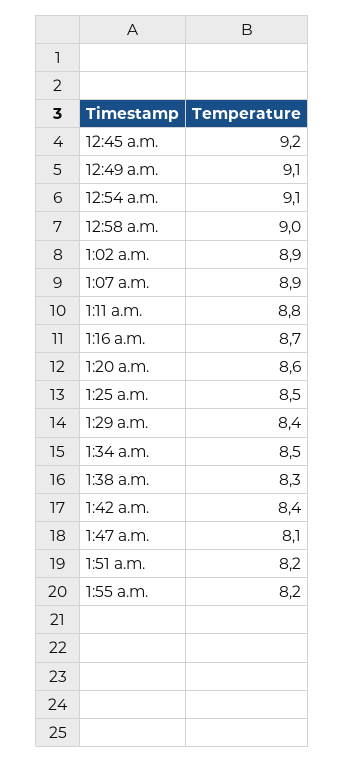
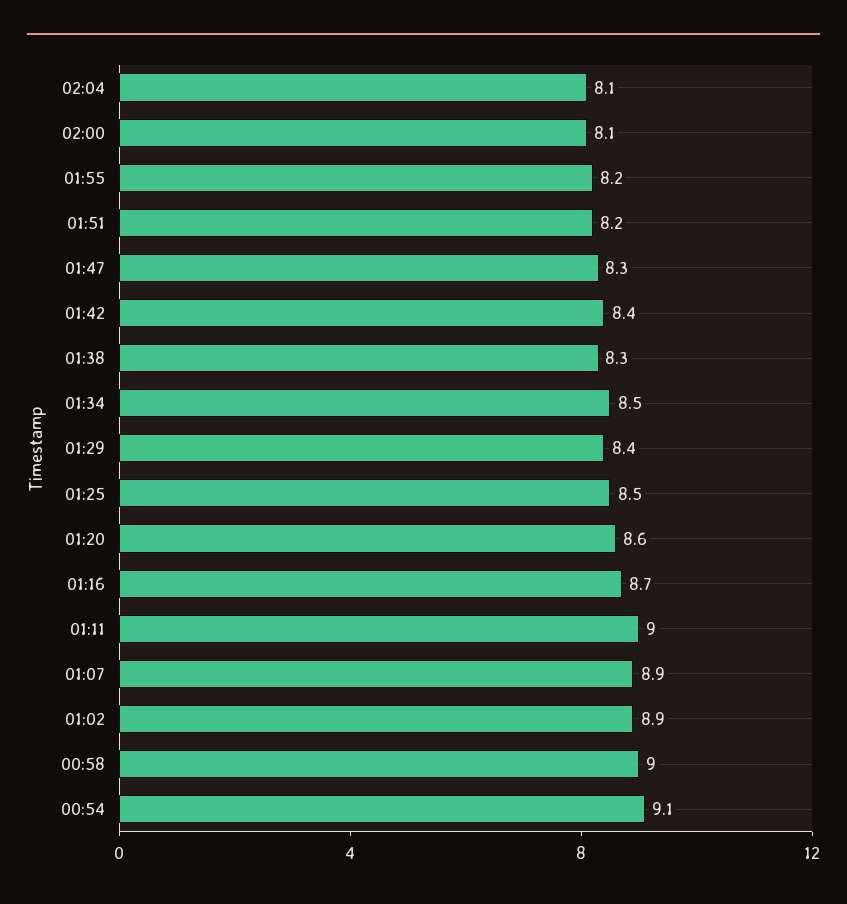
12:45 a.m.: 9.2 -> none
12:49 a.m.: 9.1 -> none
1:11 a.m.: 8.8 -> 9
1:47 a.m.: 8.1 -> 8.3
02:04: none -> 8.1
02:00: none -> 8.1

